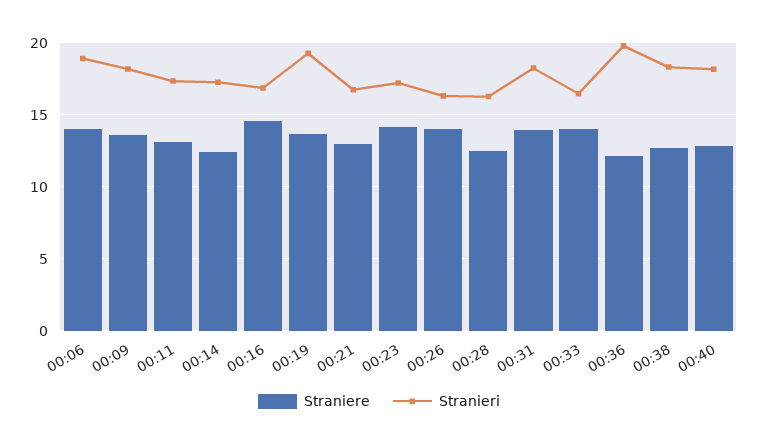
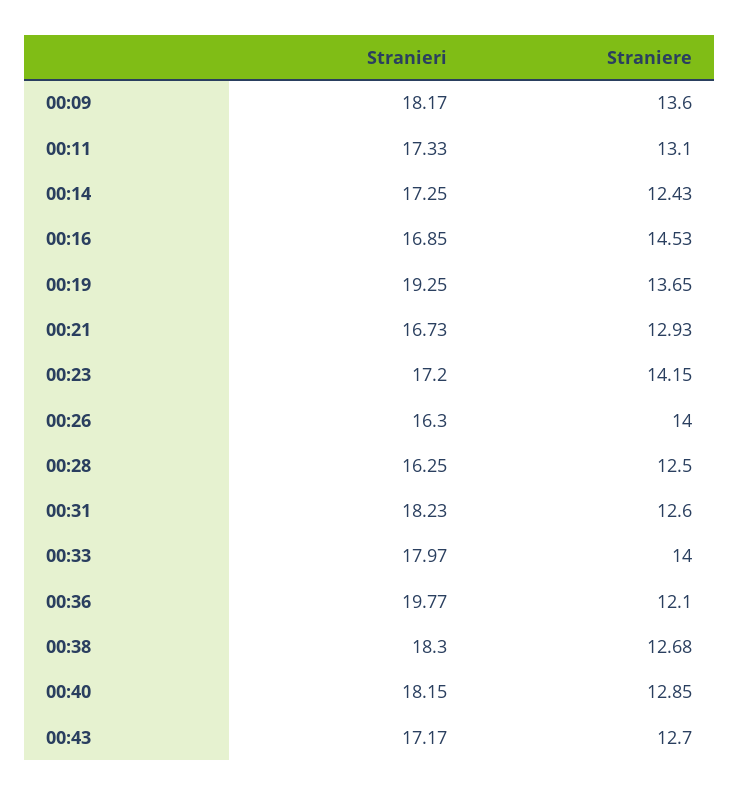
Straniere, 00:06: 14 -> none
Stranieri, 00:06: 19 -> none
Straniere, 00:31: 14 -> 12.6
Stranieri, 00:33: 16.5 -> 17.97
Stranieri, 00:43: none -> 17.17
Straniere, 00:43: none -> 12.7

